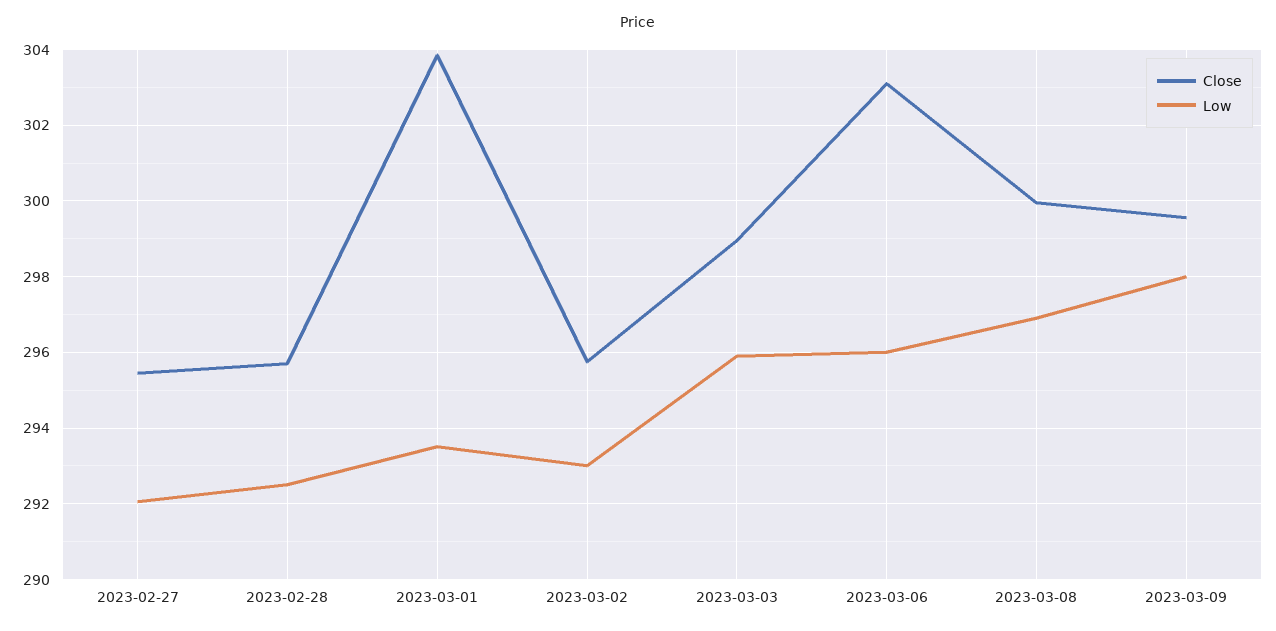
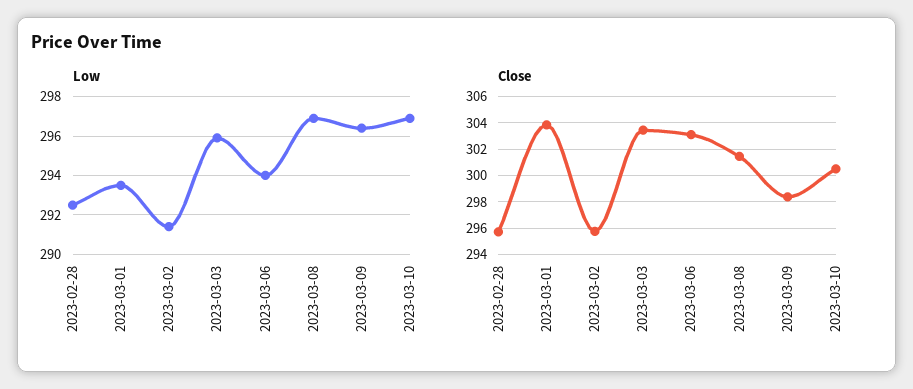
Close, 2023-02-27: 295.4 -> none
Low, 2023-02-27: 292 -> none
Low, 2023-03-02: 293 -> 291.5
Close, 2023-03-03: 299 -> 303.5
Low, 2023-03-06: 296 -> 294
Close, 2023-03-08: 300 -> 301.5
Close, 2023-03-09: 299.6 -> 298.5
Low, 2023-03-09: 298 -> 296.5
Low, 2023-03-10: none -> 297
Close, 2023-03-10: none -> 300.5

